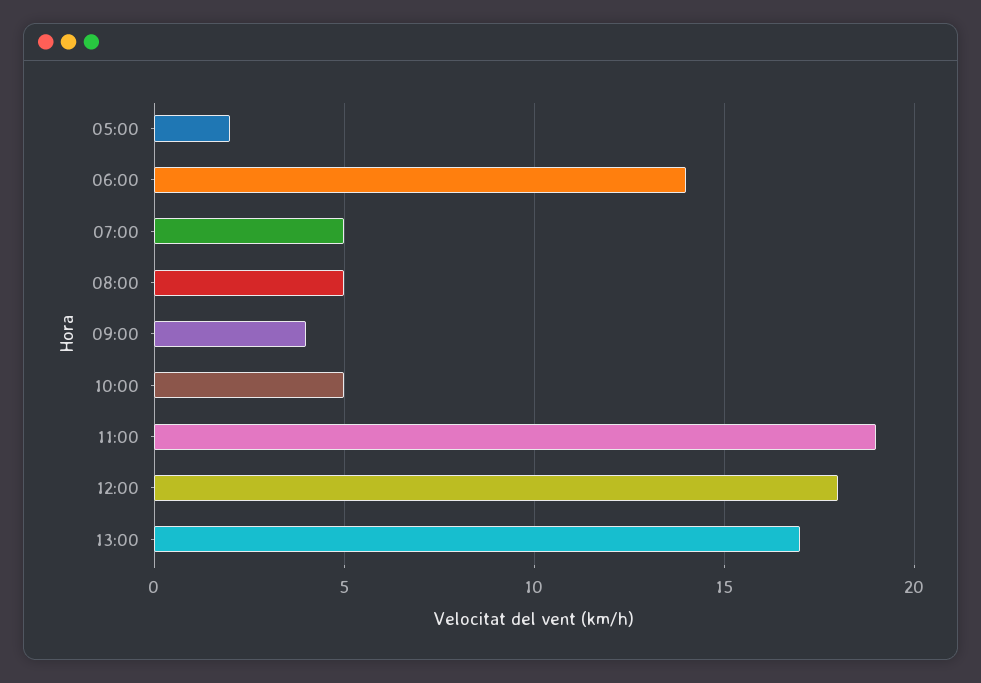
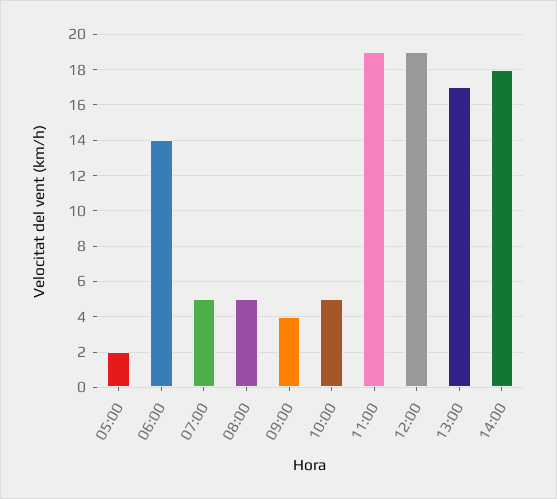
12:00: 18 -> 19
14:00: none -> 18

